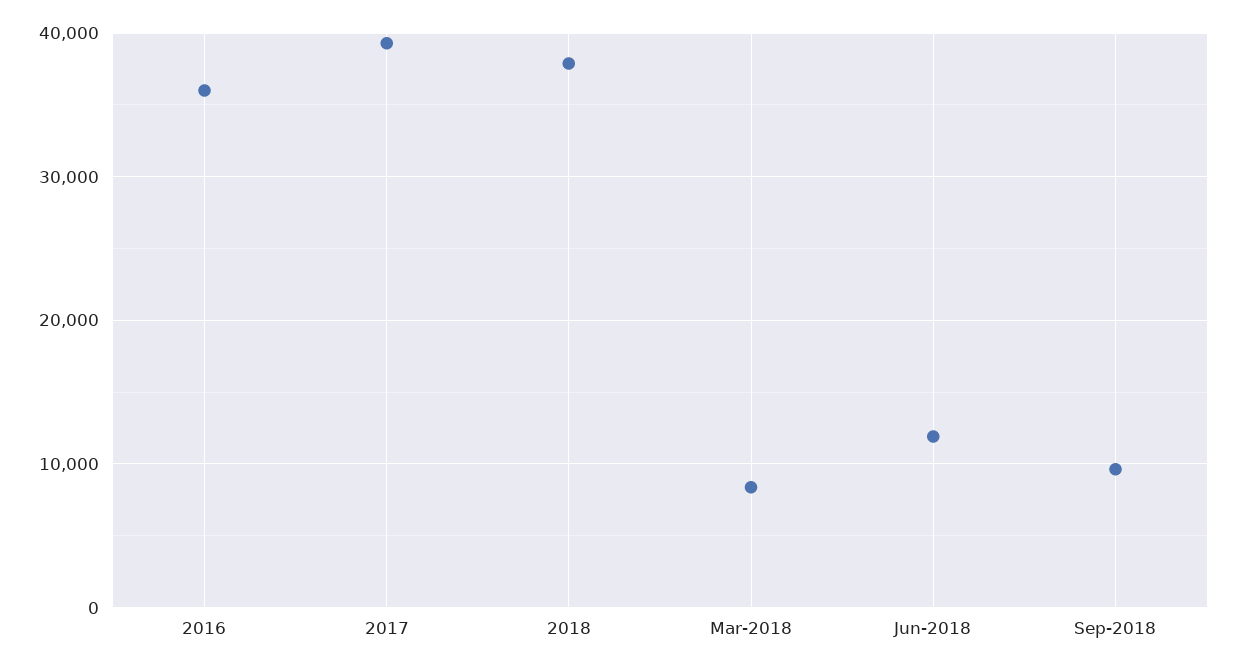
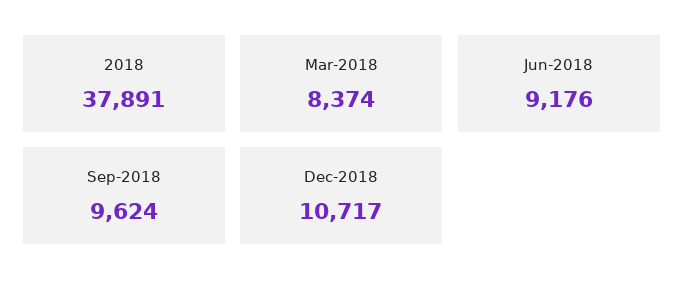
2016: 36000 -> none
2017: 39000 -> none
Jun-2018: 12000 -> 9176
Dec-2018: none -> 10717

